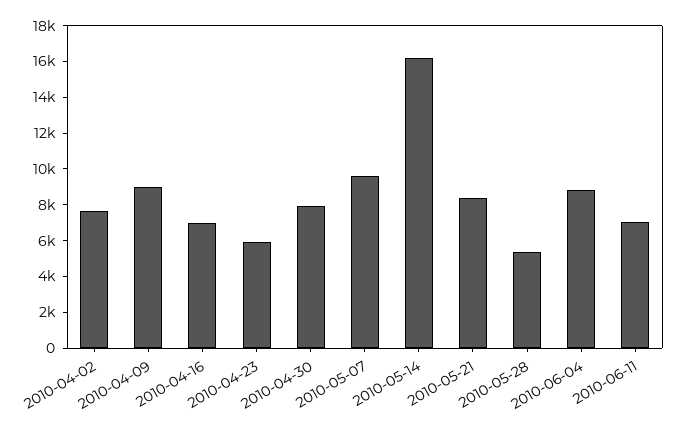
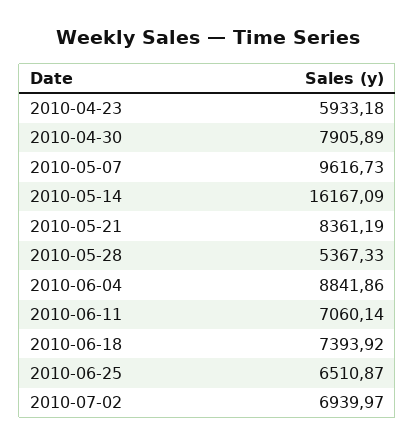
2010-04-02: 7500 -> none
2010-04-09: 9000 -> none
2010-04-16: 7000 -> none
2010-06-18: none -> 7393.92
2010-06-25: none -> 6510.87
2010-07-02: none -> 6939.97

